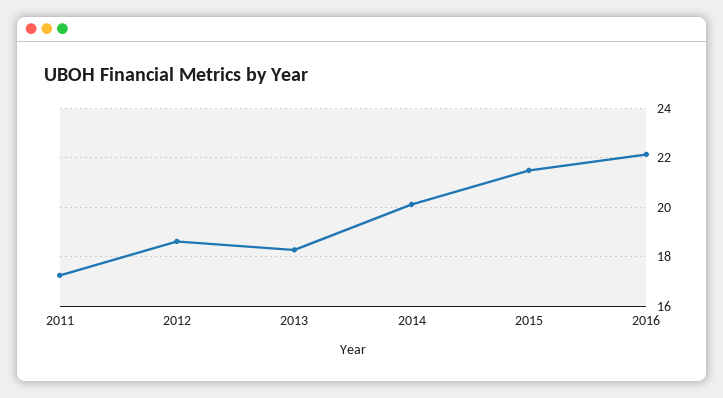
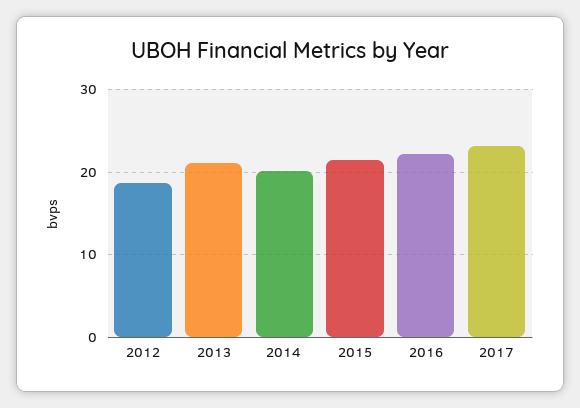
2011: 17.25 -> none
2013: 18.25 -> 21
2017: none -> 23

